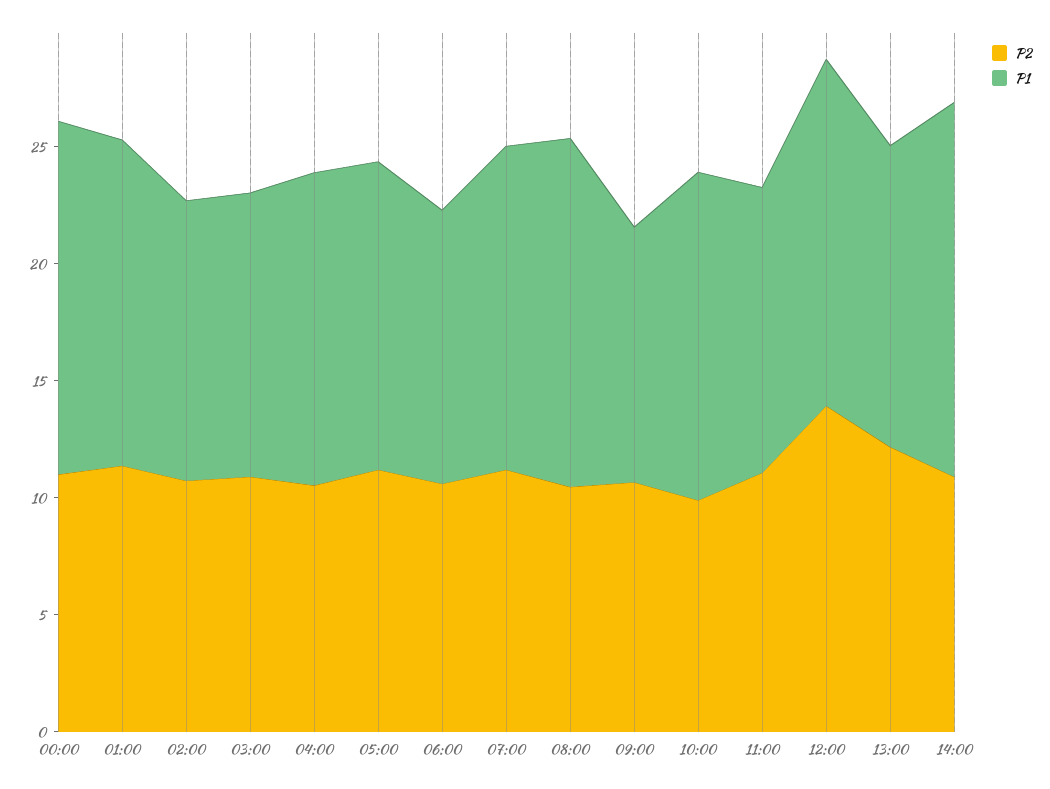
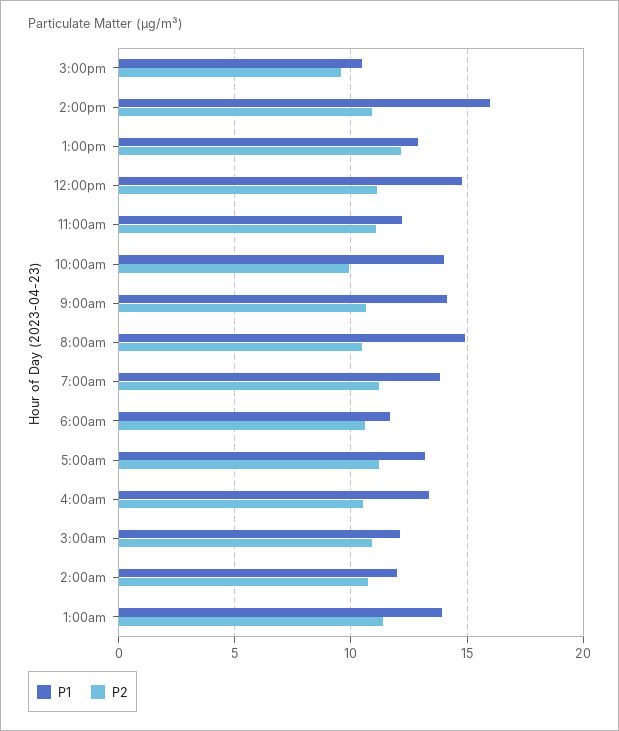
P2, 00:00: 11 -> none
P1, 00:00: 15 -> none
P1, 09:00: 11 -> 14
P2, 12:00: 14 -> 11
P1, 3:00pm: none -> 10.5
P2, 3:00pm: none -> 9.5

